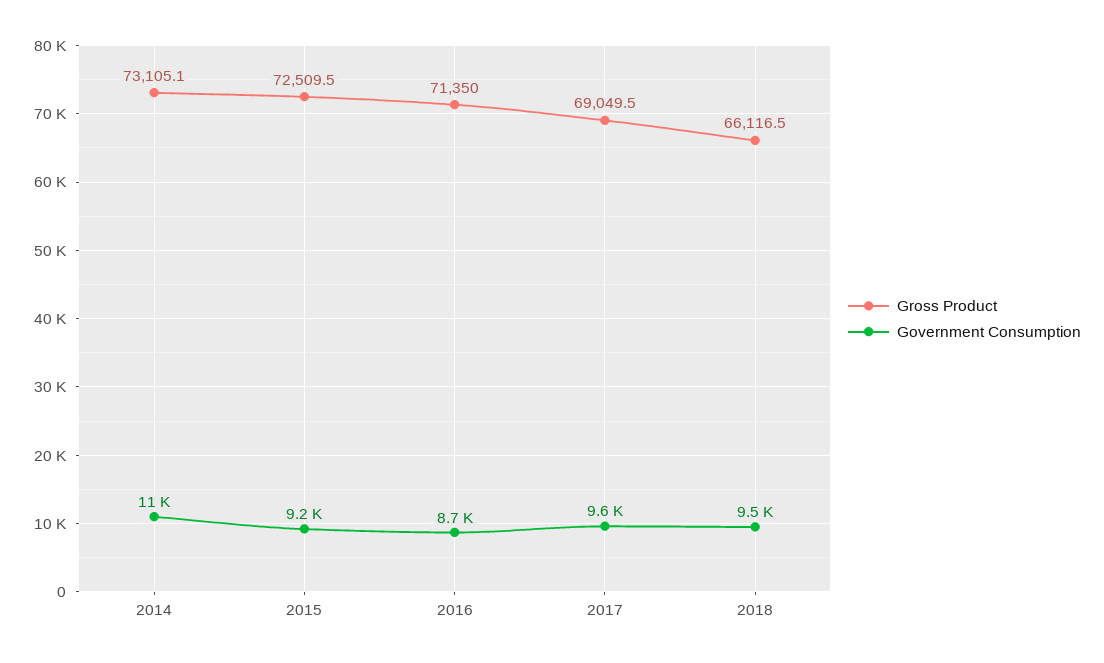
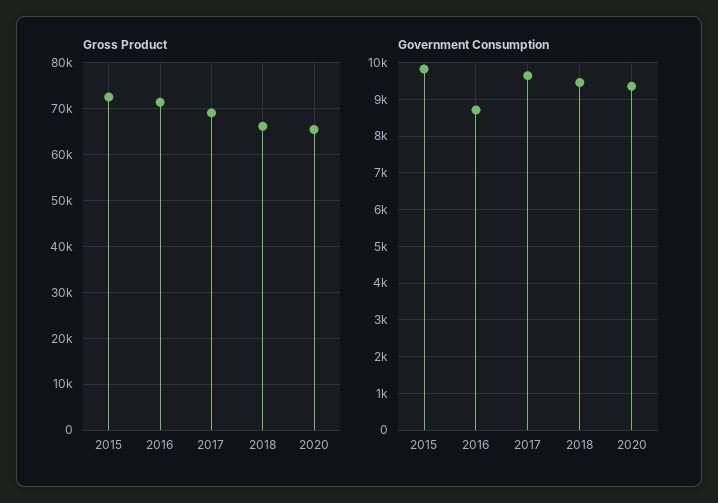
Gross Product, 2014: 73105.1 -> none
Government Consumption, 2014: 11000 -> none
Government Consumption, 2015: 9200 -> 9800
Gross Product, 2020: none -> 66000
Government Consumption, 2020: none -> 9400

